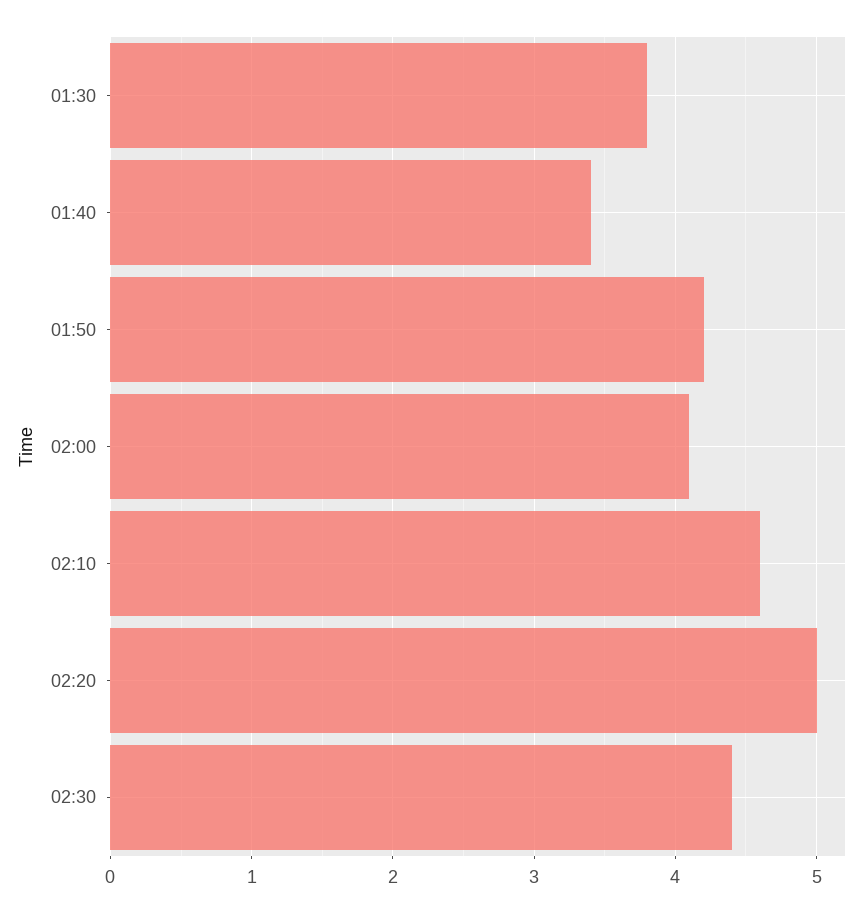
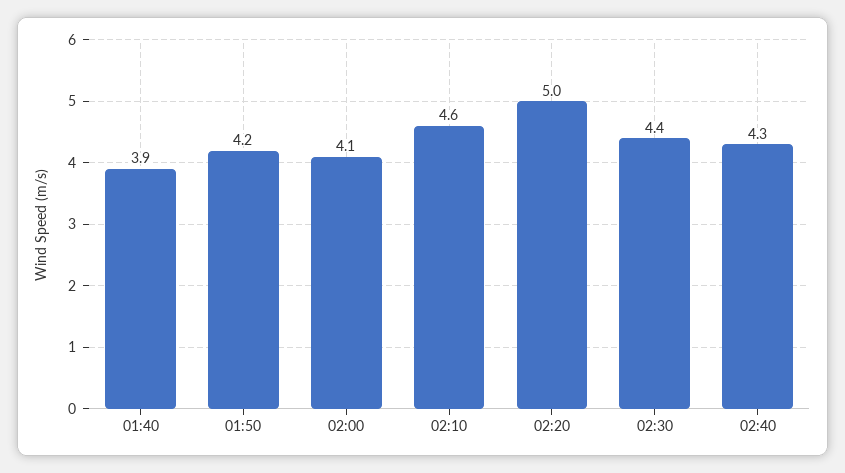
01:30: 3.8 -> none
01:40: 3.4 -> 3.9
02:40: none -> 4.3

